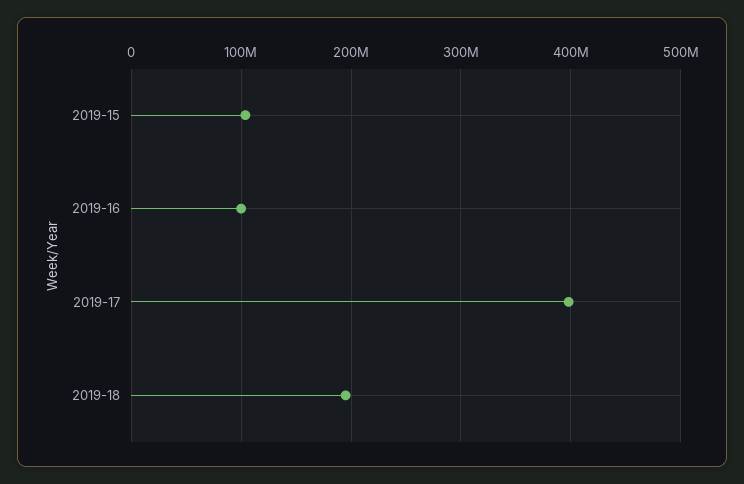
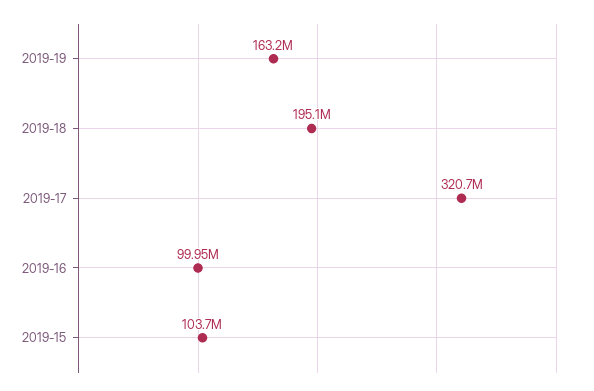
2019-17: 400000000 -> 320700000
2019-19: none -> 163200000

